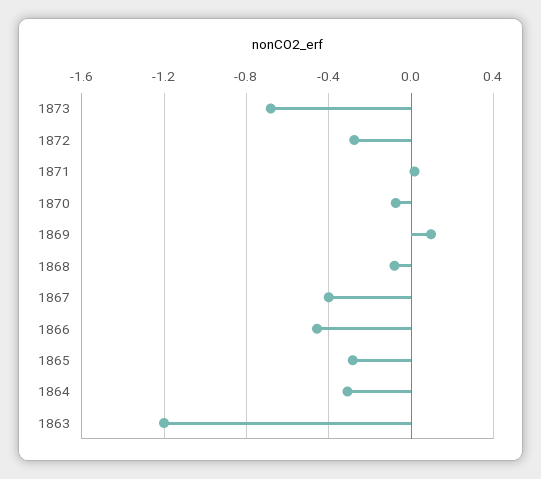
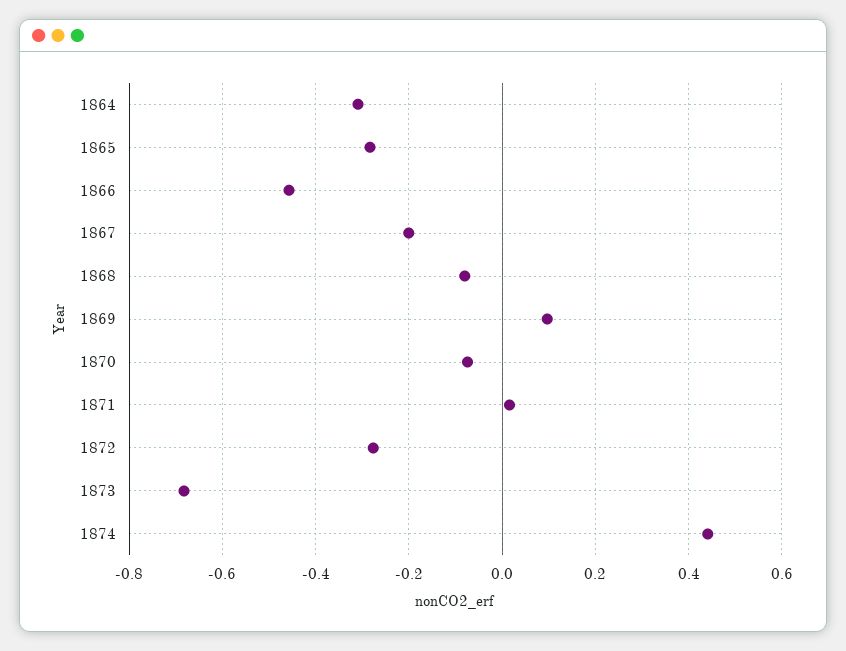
1867: -0.4 -> -0.2
1863: -1.2 -> none
1874: none -> 0.44

